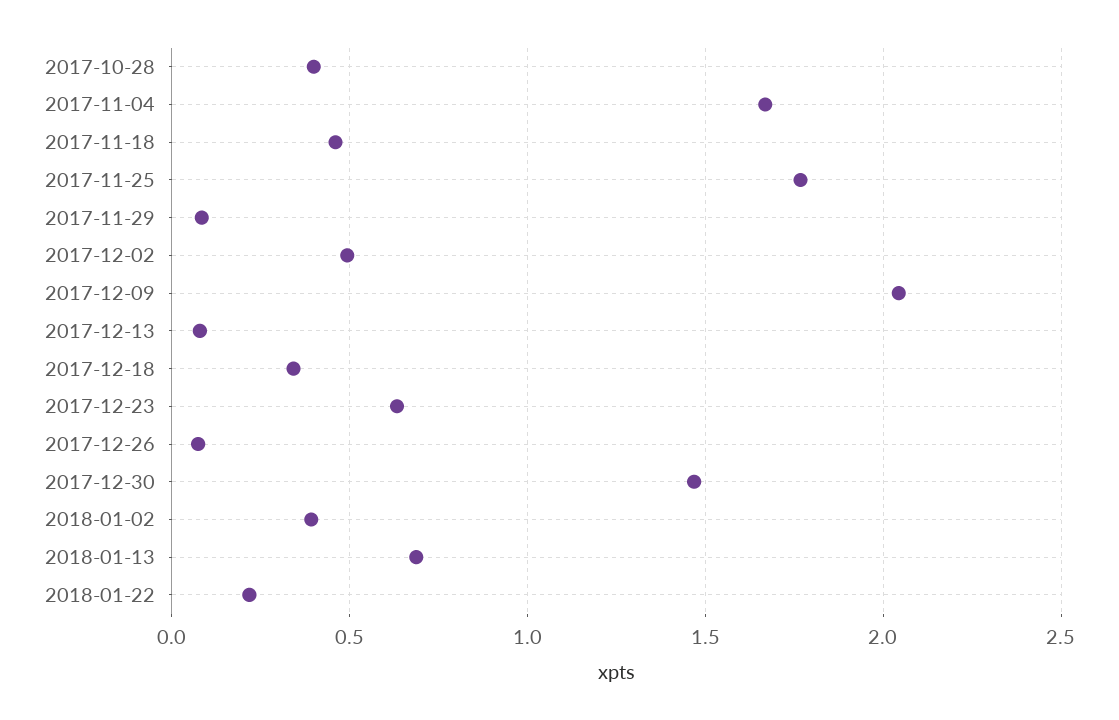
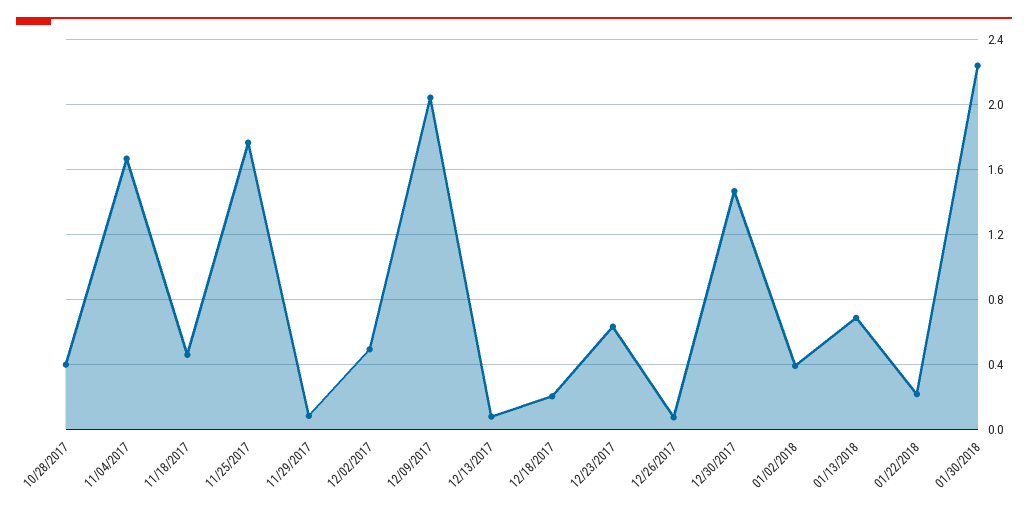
2017-12-18: 0.35 -> 0.2
01/30/2018: none -> 2.25

